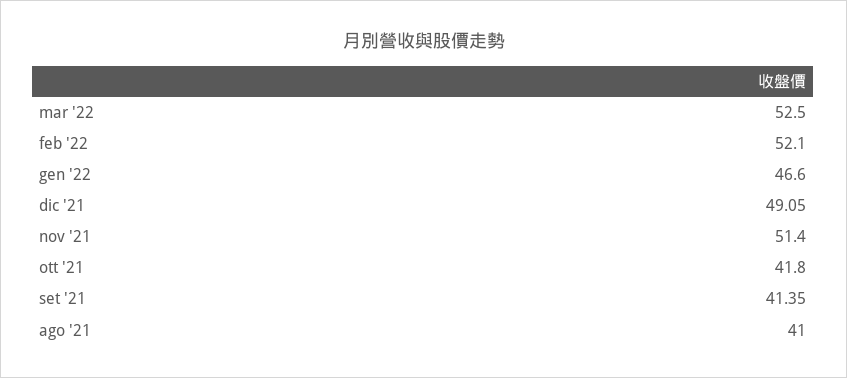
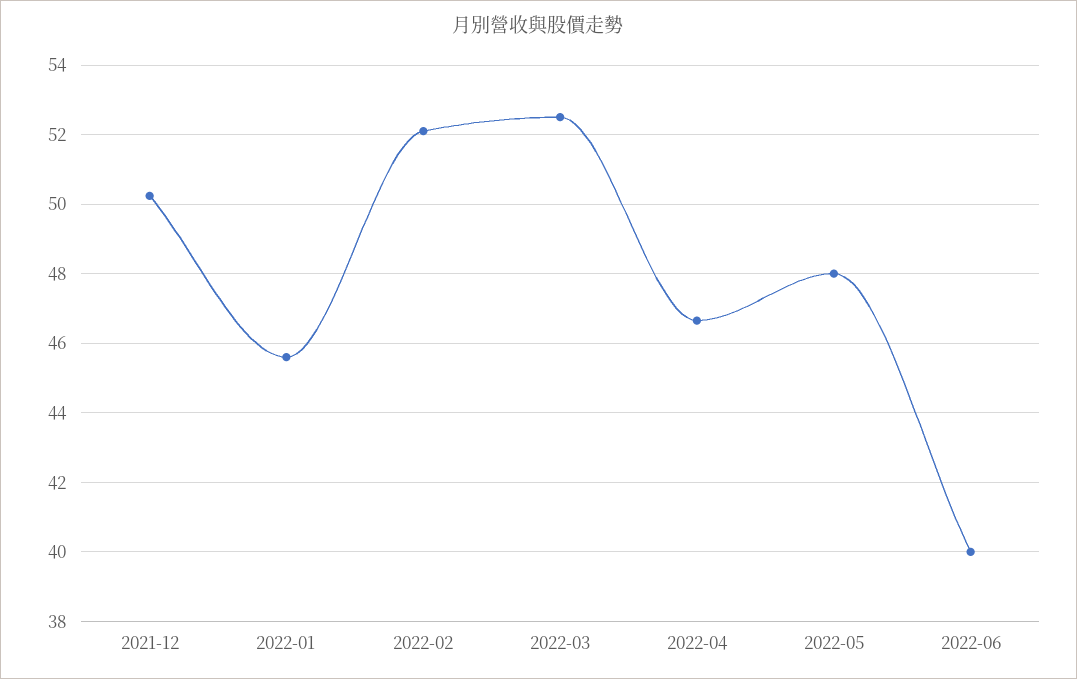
gen '22: 46.6 -> 45.6
dic '21: 49.05 -> 50.2
nov '21: 51.4 -> none
ott '21: 41.8 -> none
set '21: 41.35 -> none
ago '21: 41 -> none
2022-04: none -> 46.6
2022-05: none -> 48
2022-06: none -> 40

